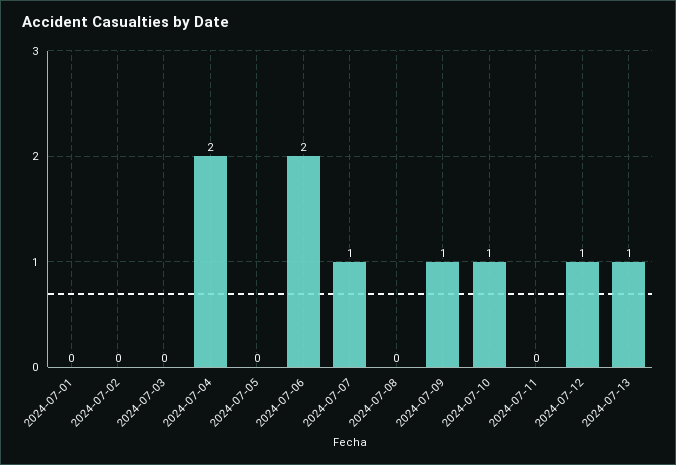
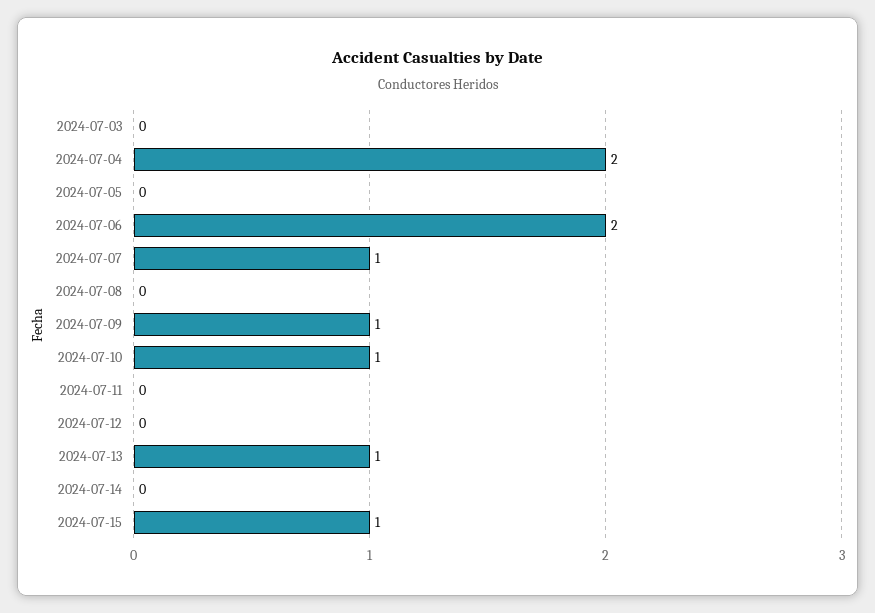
2024-07-01: 0 -> none
2024-07-02: 0 -> none
2024-07-12: 1 -> 0
2024-07-14: none -> 0
2024-07-15: none -> 1

